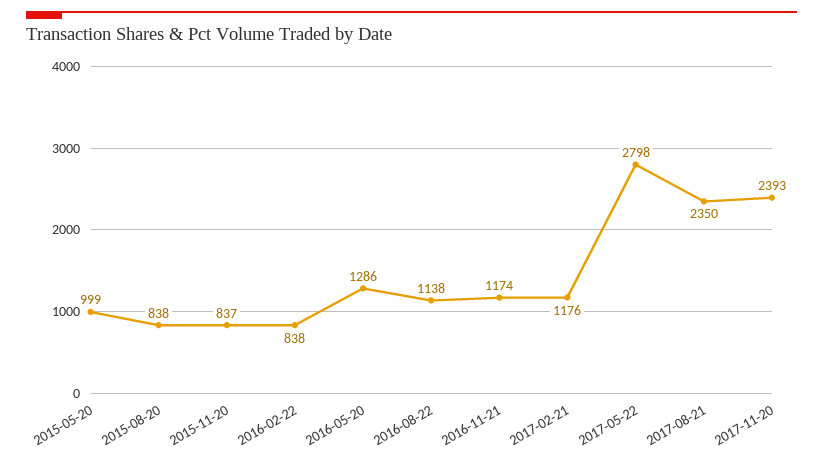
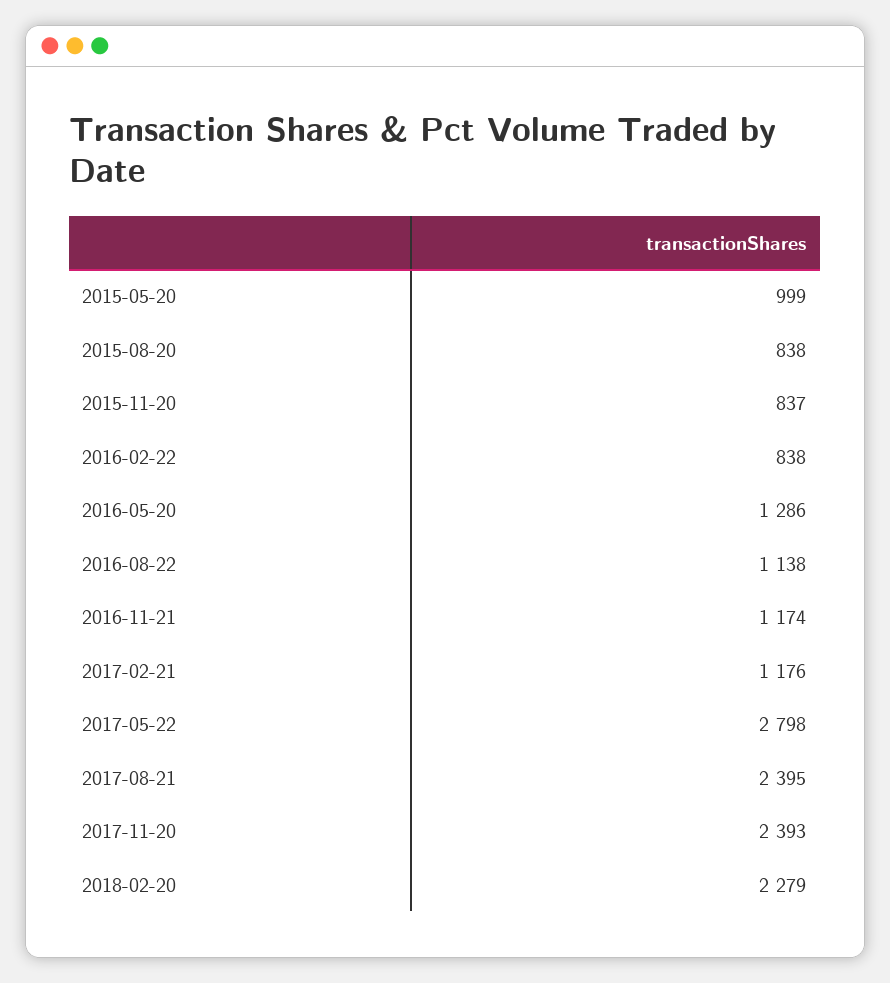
2017-08-21: 2350 -> 2395
2018-02-20: none -> 2279

